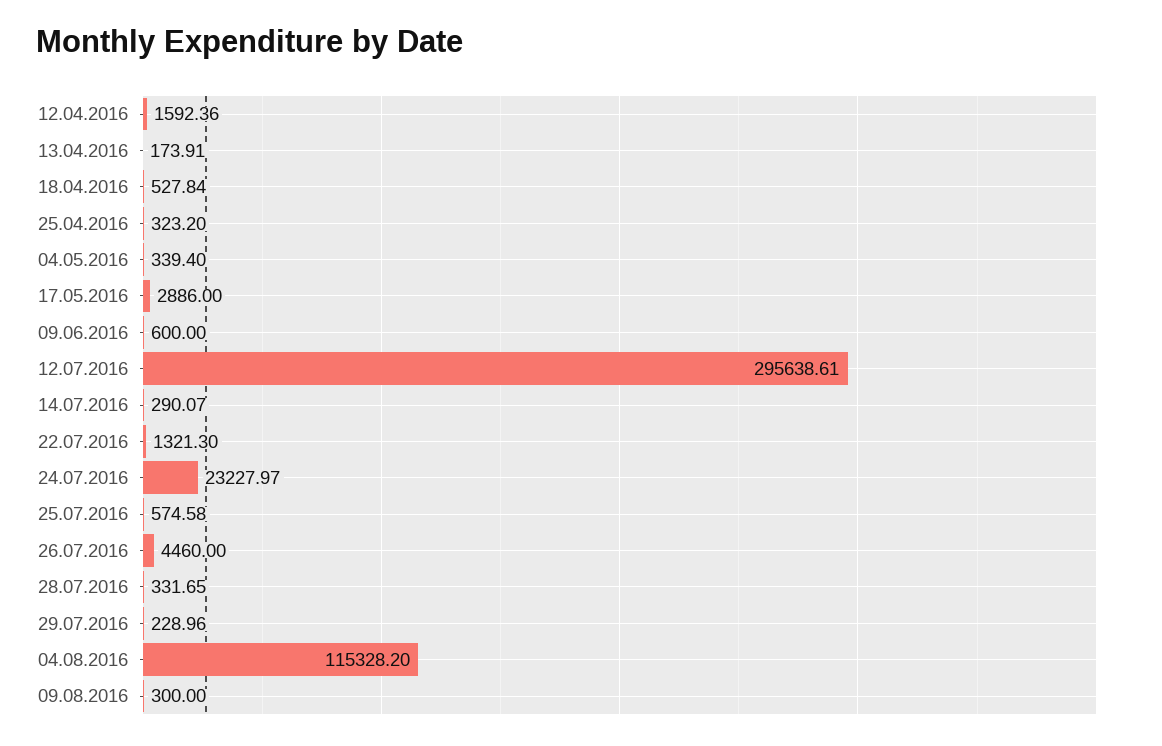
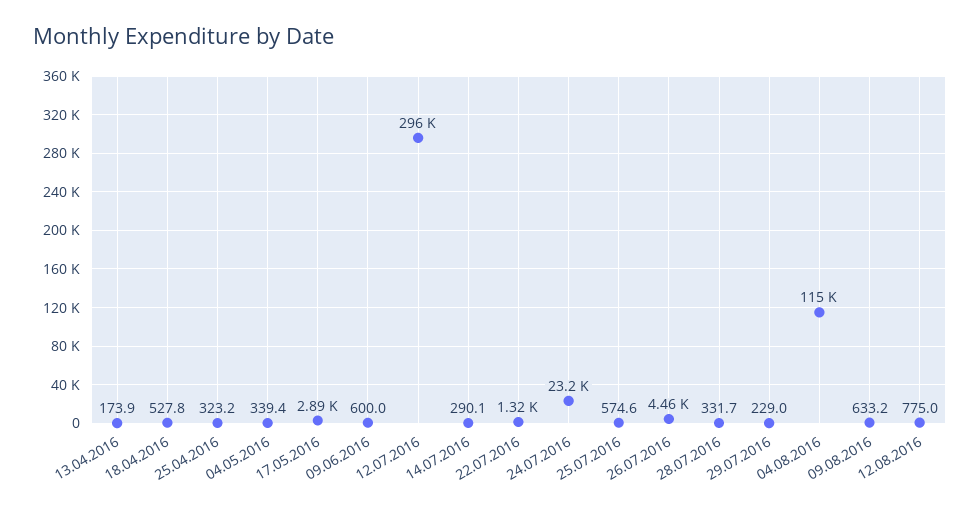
12.04.2016: 1592.36 -> none
09.08.2016: 300 -> 633.2
12.08.2016: none -> 775

